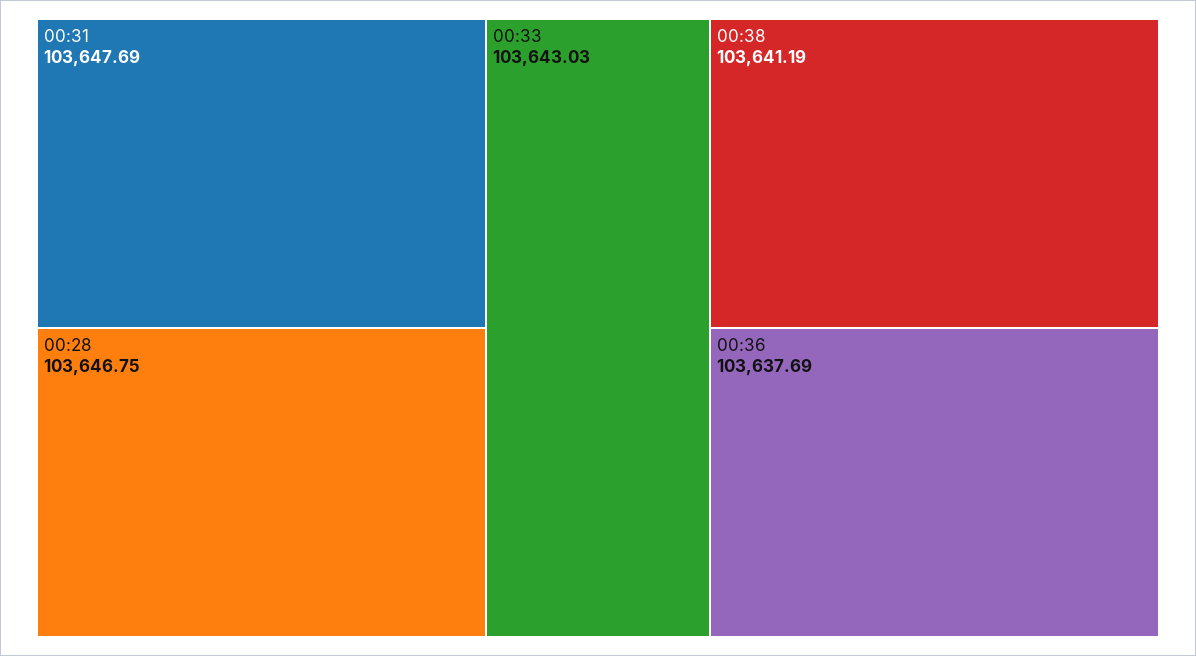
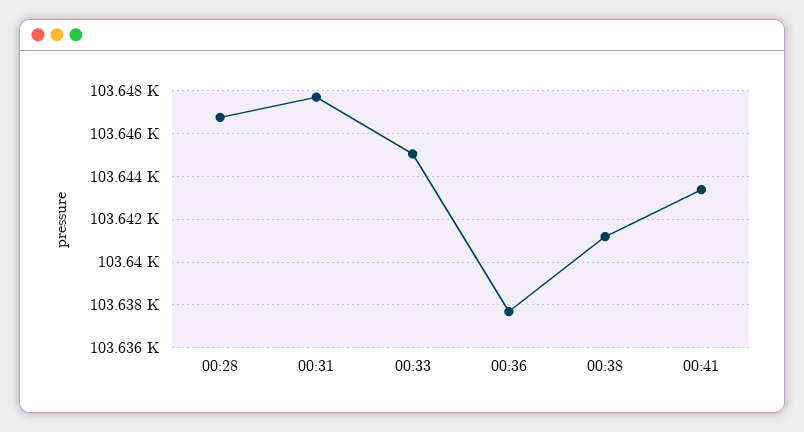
00:33: 103643.03 -> 103645
00:41: none -> 103643.5

